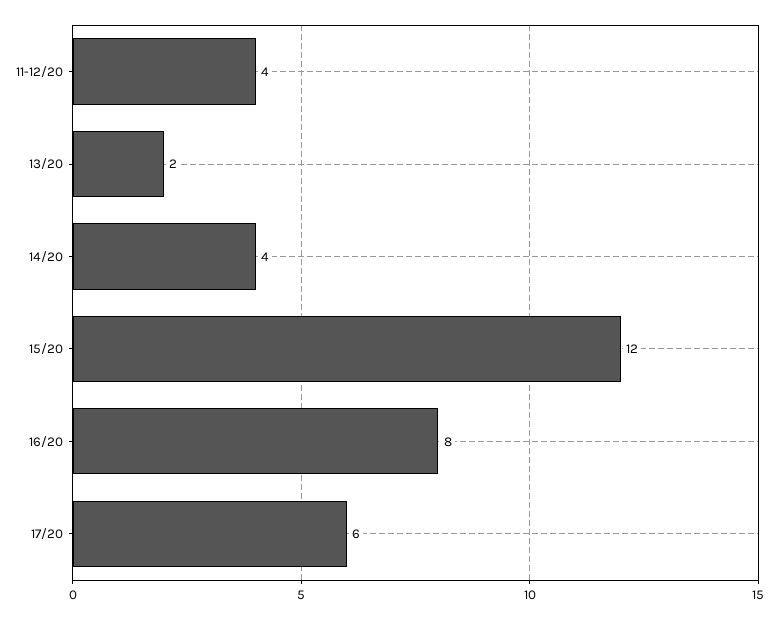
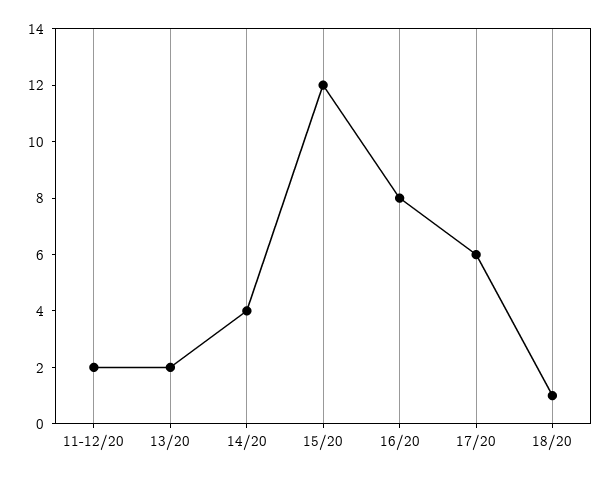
11-12/20: 4 -> 2
18/20: none -> 1

